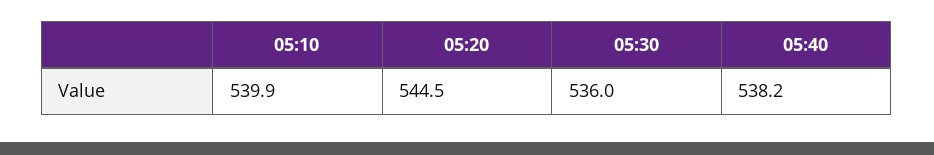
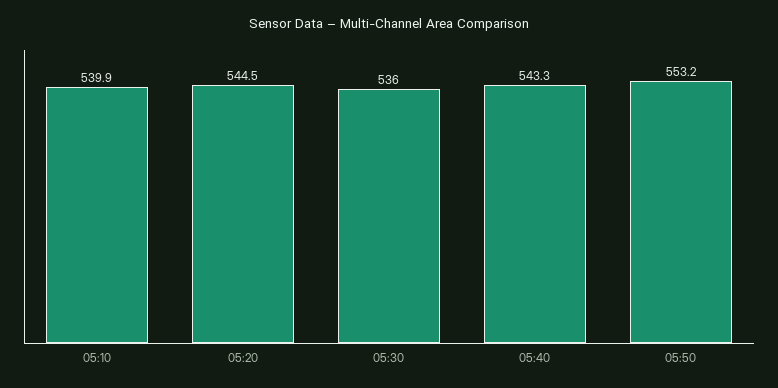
05:40: 538.2 -> 543.3
05:50: none -> 553.2

